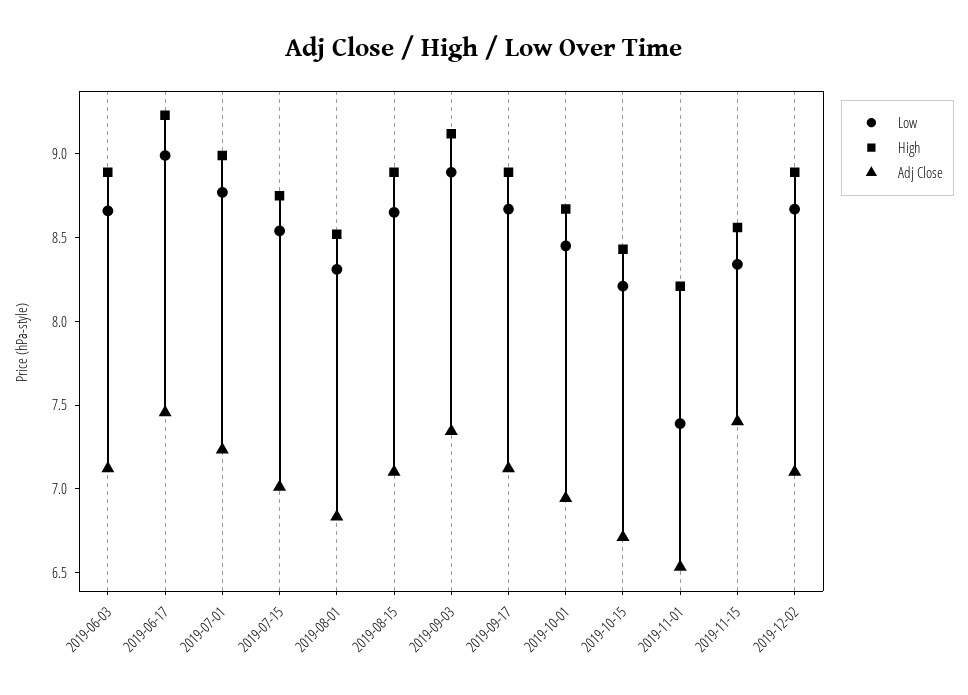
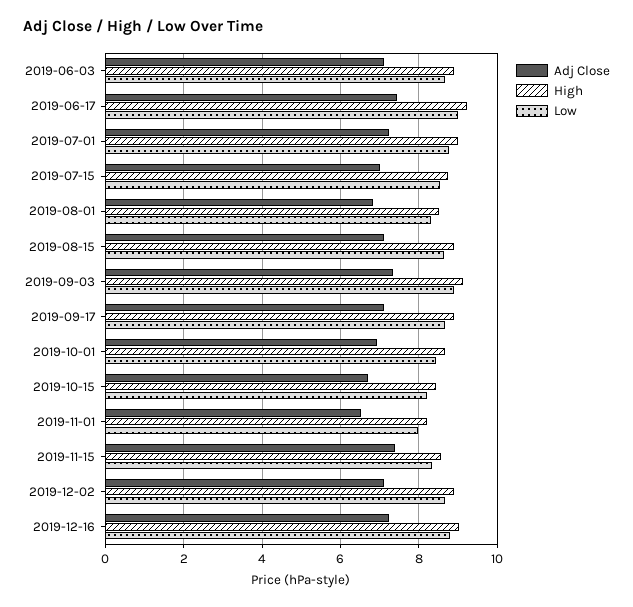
Low, 2019-11-01: 7.4 -> 8
Adj Close, 2019-12-16: none -> 7.2
High, 2019-12-16: none -> 9
Low, 2019-12-16: none -> 8.8

